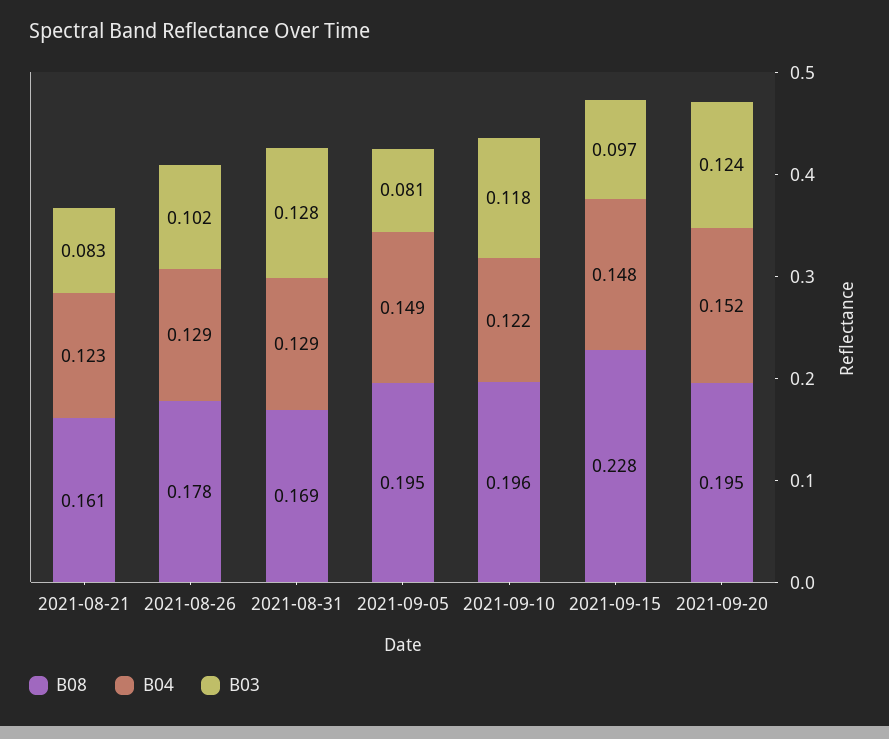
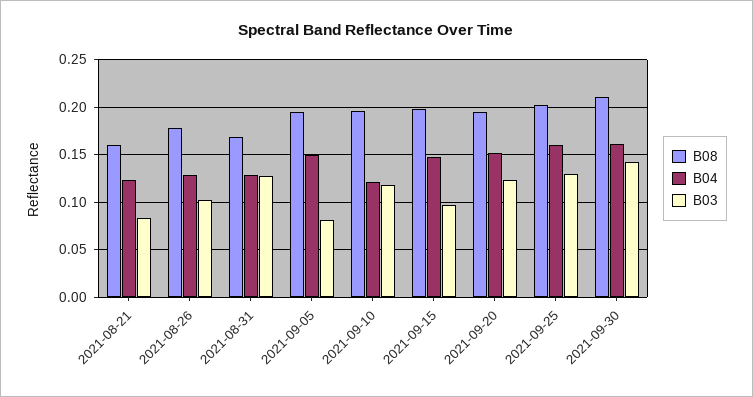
B08, 2021-09-15: 0.228 -> 0.2
B08, 2021-09-25: none -> 0.2
B04, 2021-09-25: none -> 0.16
B03, 2021-09-25: none -> 0.13
B08, 2021-09-30: none -> 0.21
B04, 2021-09-30: none -> 0.16
B03, 2021-09-30: none -> 0.14

